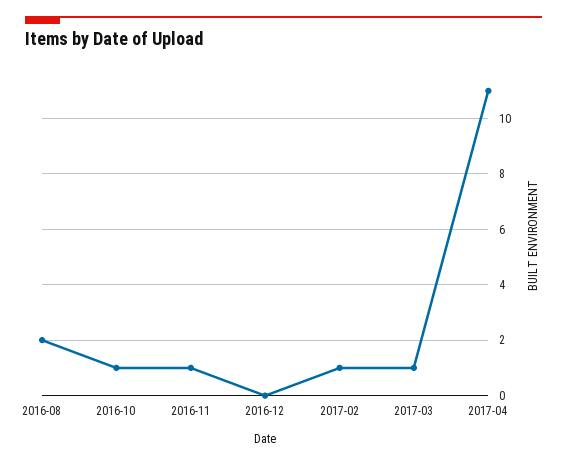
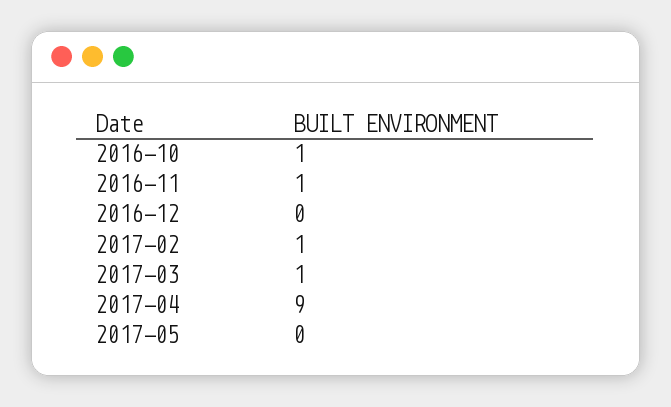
2016-08: 2 -> none
2017-04: 11 -> 9
2017-05: none -> 0

